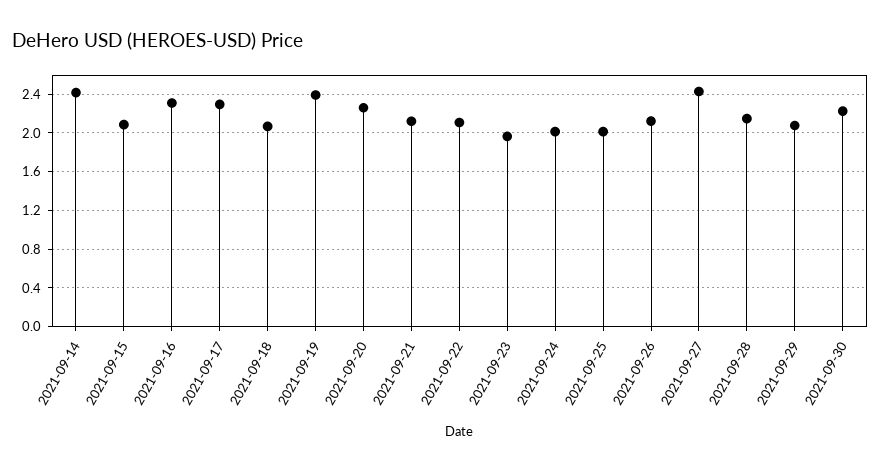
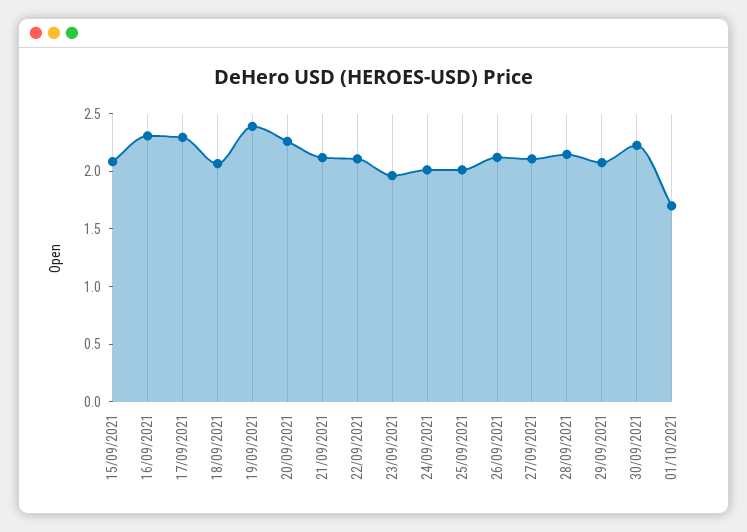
2021-09-14: 2.4 -> none
2021-09-27: 2.4 -> 2.1
01/10/2021: none -> 1.7

